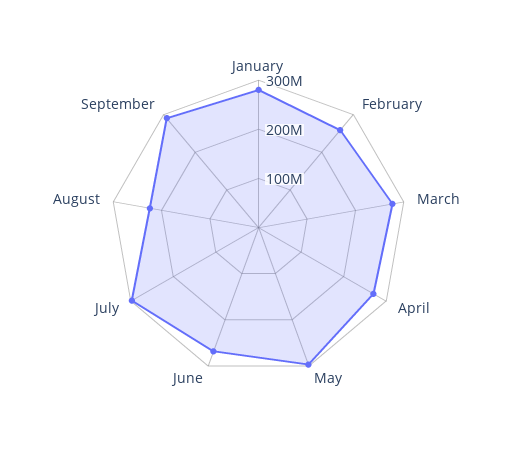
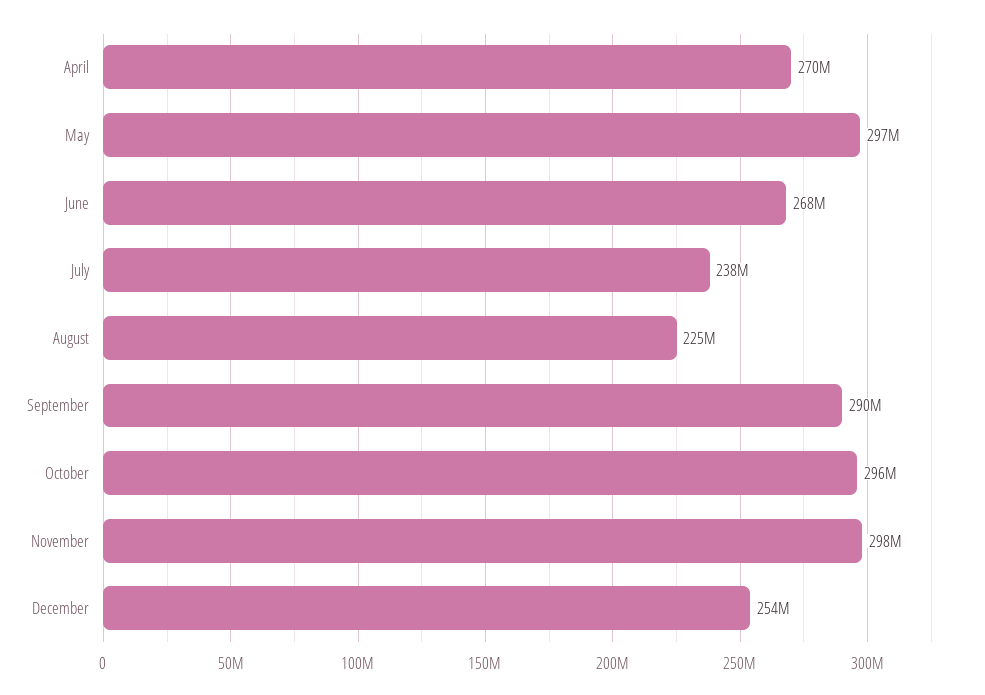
January: 280000000 -> none
February: 260000000 -> none
March: 280000000 -> none
July: 300000000 -> 238000000
October: none -> 296000000
November: none -> 298000000
December: none -> 254000000

